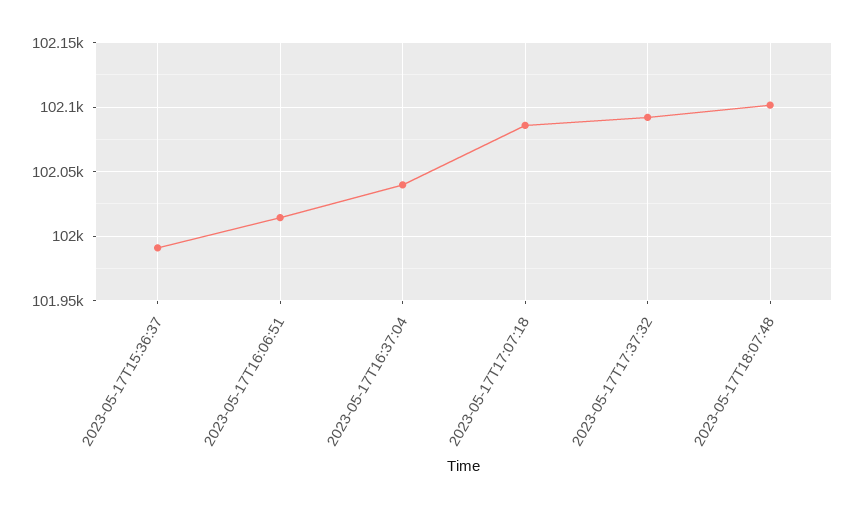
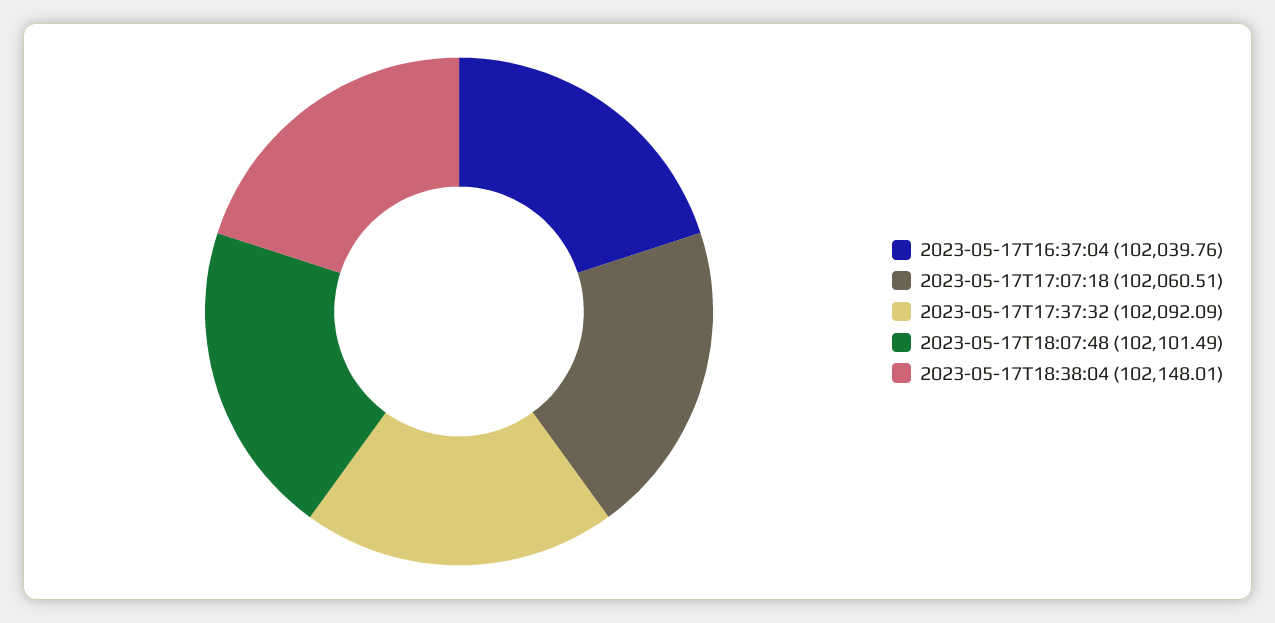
2023-05-17T15:36:37: 101990 -> none
2023-05-17T16:06:51: 102015 -> none
2023-05-17T17:07:18: 102085 -> 102060.51
2023-05-17T18:38:04: none -> 102148.01

